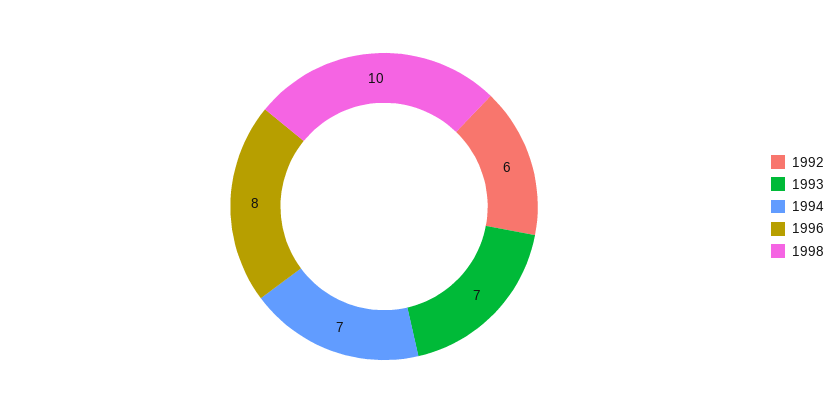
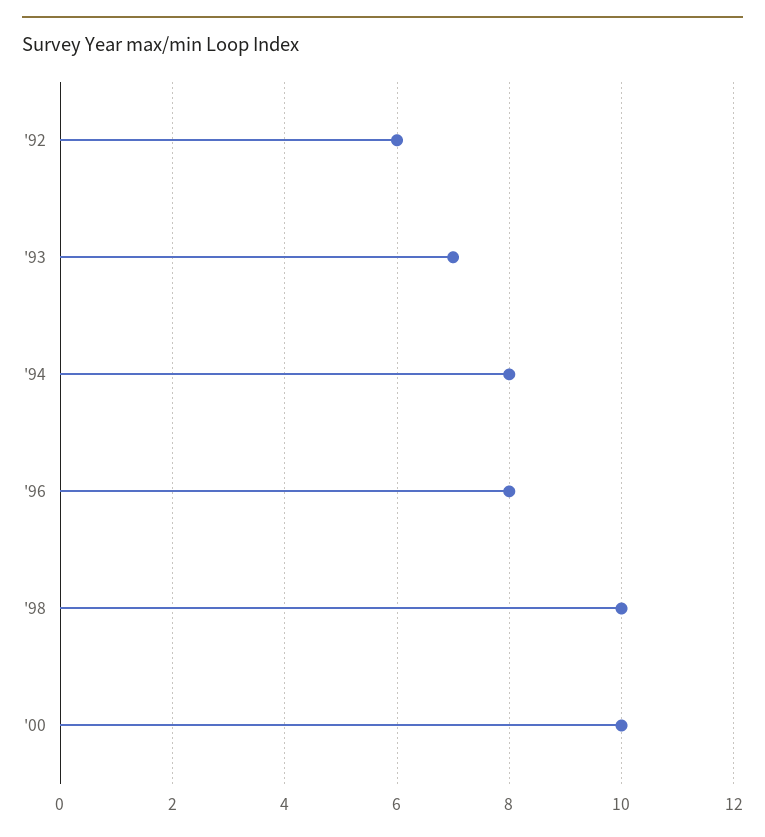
1994: 7 -> 8
'00: none -> 10

